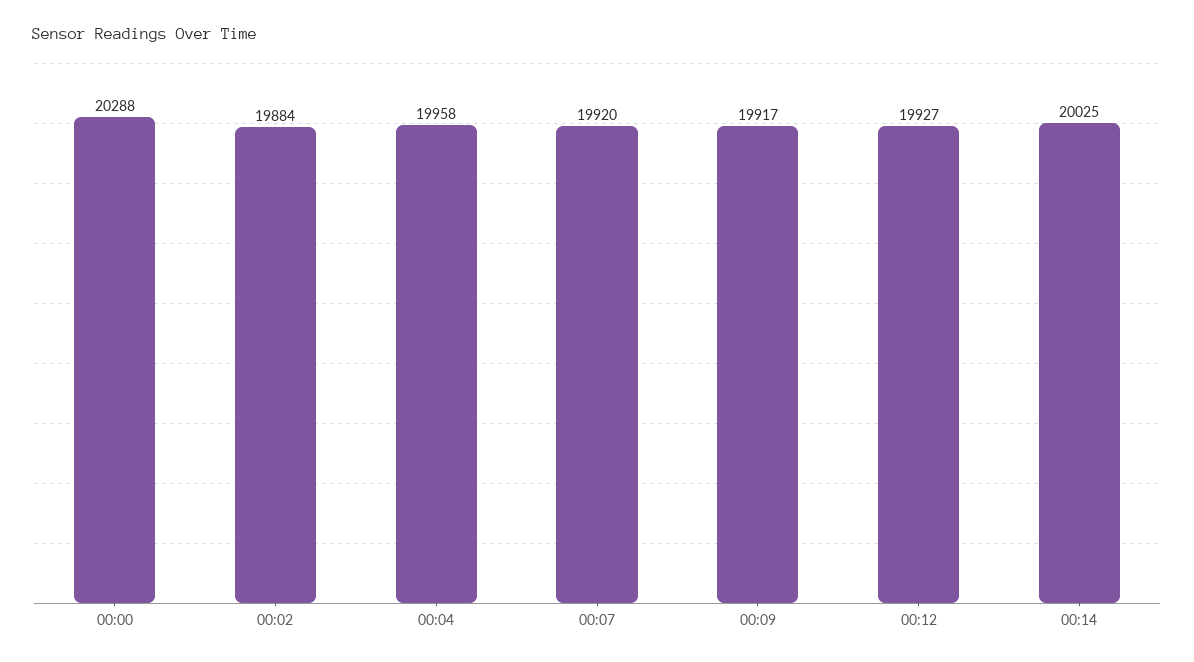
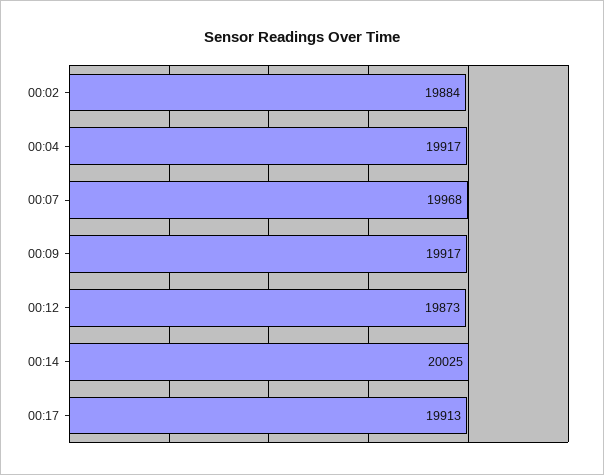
00:00: 20288 -> none
00:04: 19958 -> 19917
00:07: 19920 -> 19968
00:12: 19927 -> 19873
00:17: none -> 19913

